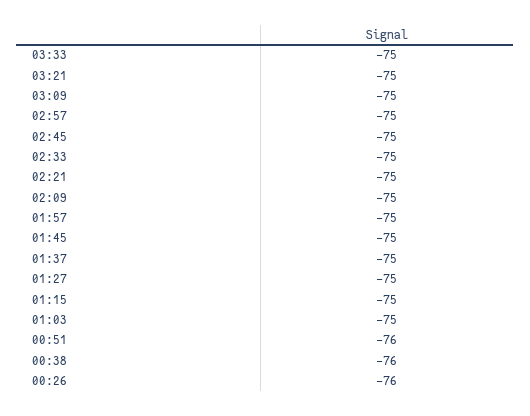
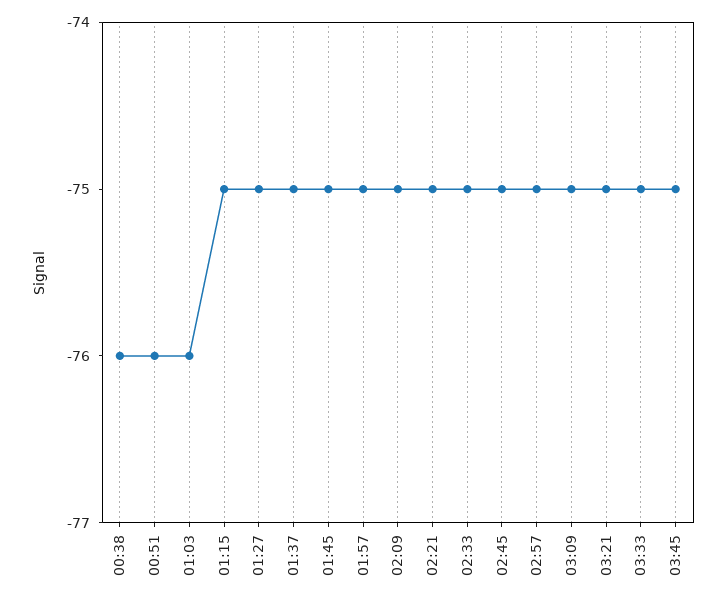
01:03: -75 -> -76
00:26: -76 -> none
03:45: none -> -75

